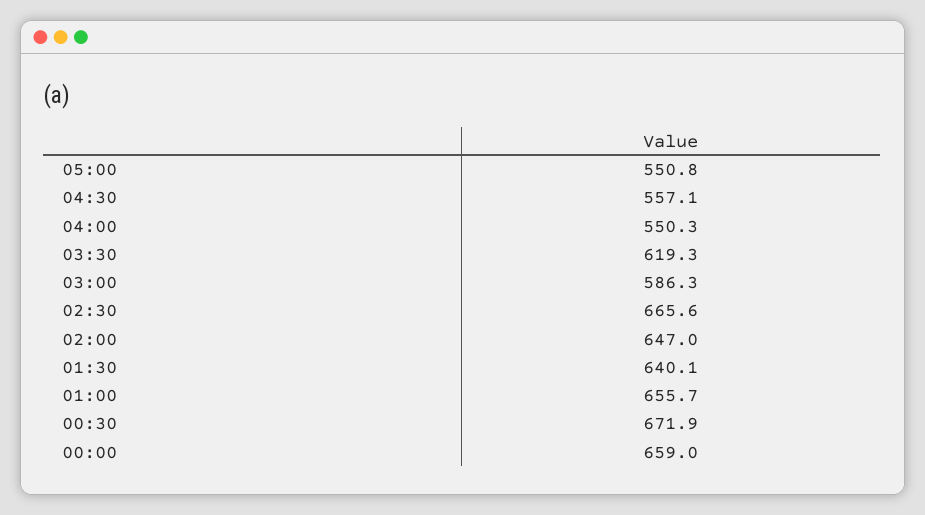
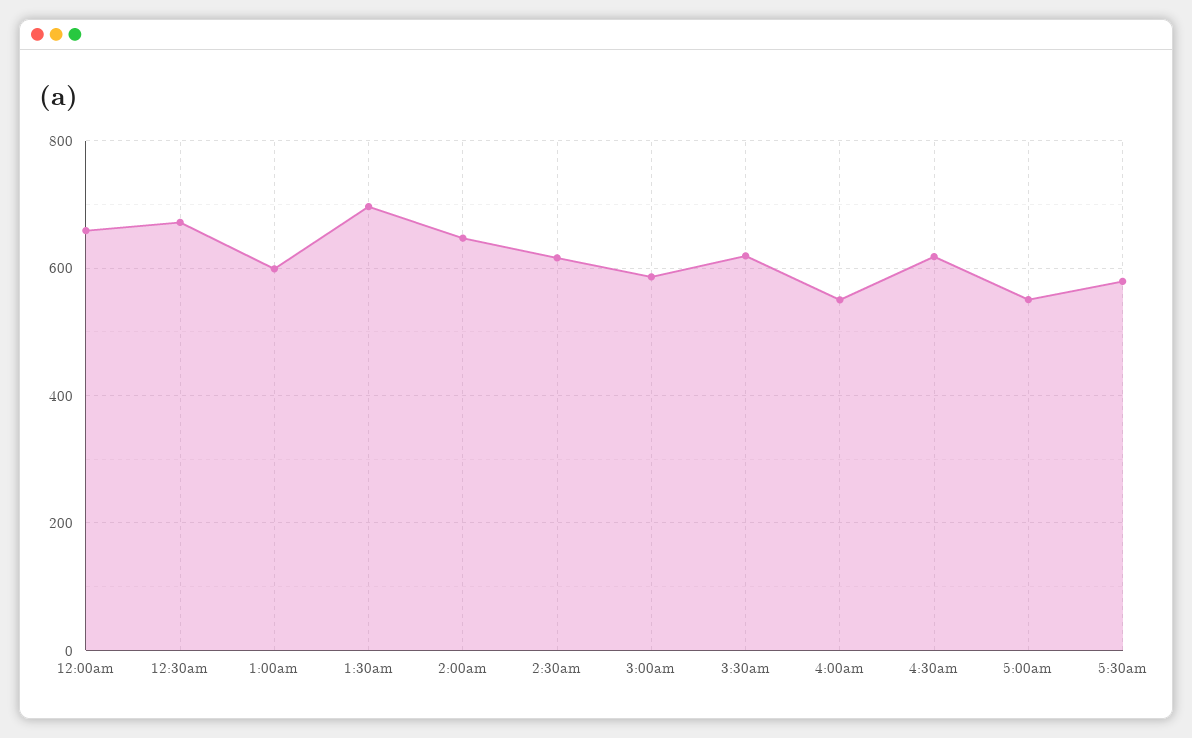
04:30: 557.1 -> 620
02:30: 665.6 -> 620
01:30: 640.1 -> 700
01:00: 655.7 -> 600
5:30am: none -> 580

